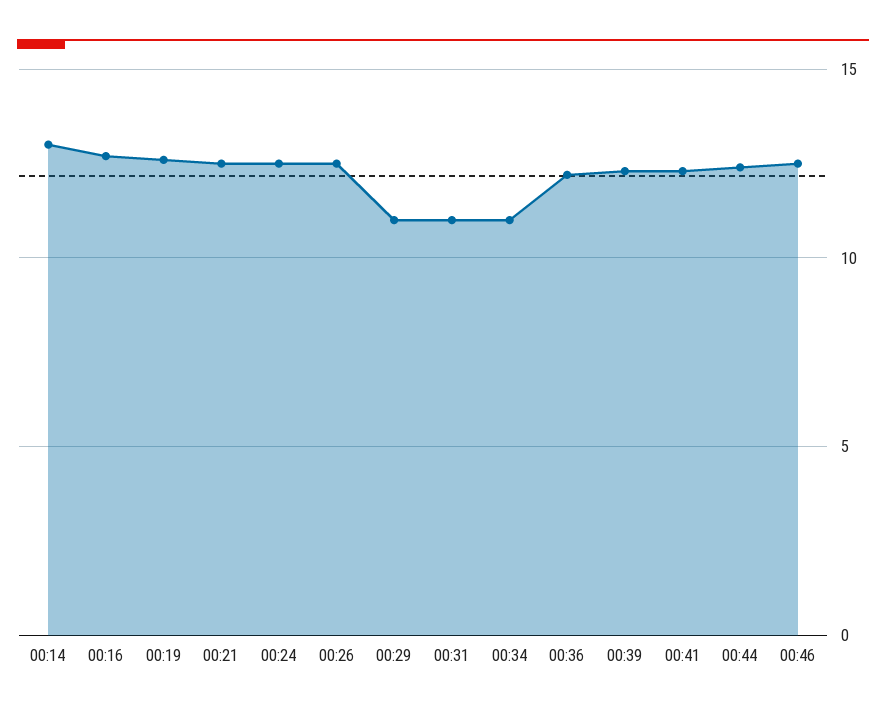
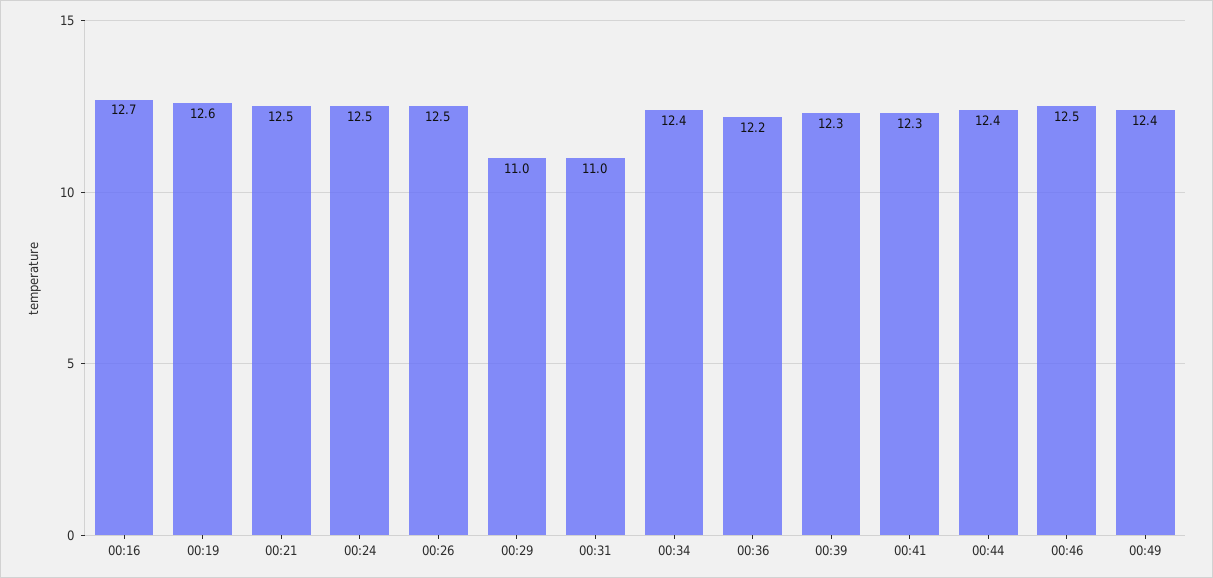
00:14: 13 -> none
00:34: 11 -> 12.4
00:49: none -> 12.4

